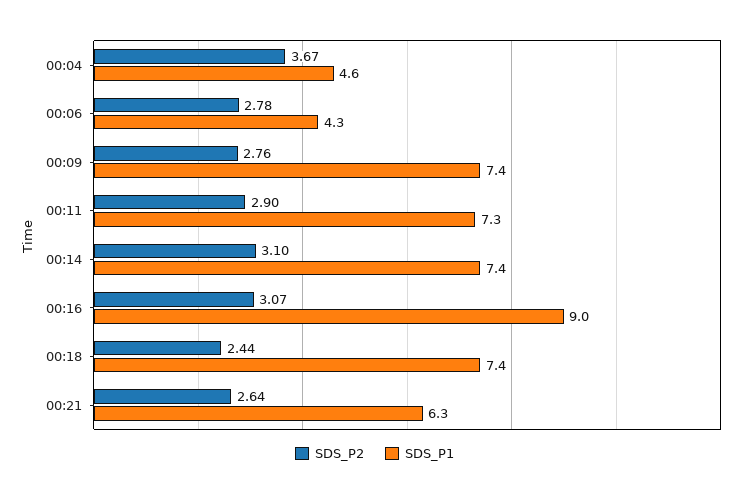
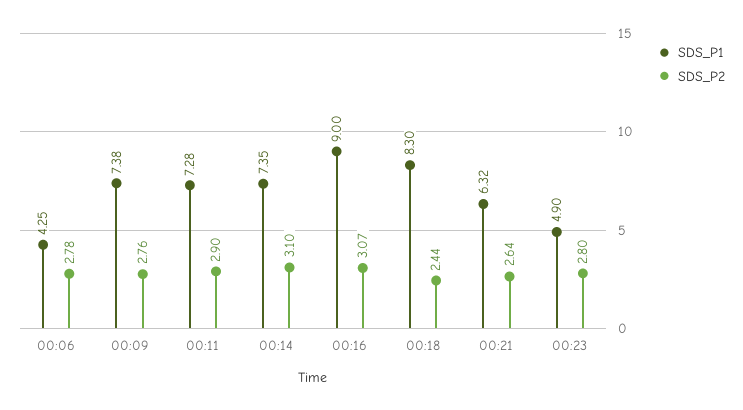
SDS_P2, 00:04: 3.67 -> none
SDS_P1, 00:04: 4.6 -> none
SDS_P1, 00:18: 7.4 -> 8.3
SDS_P1, 00:23: none -> 4.9
SDS_P2, 00:23: none -> 2.8

